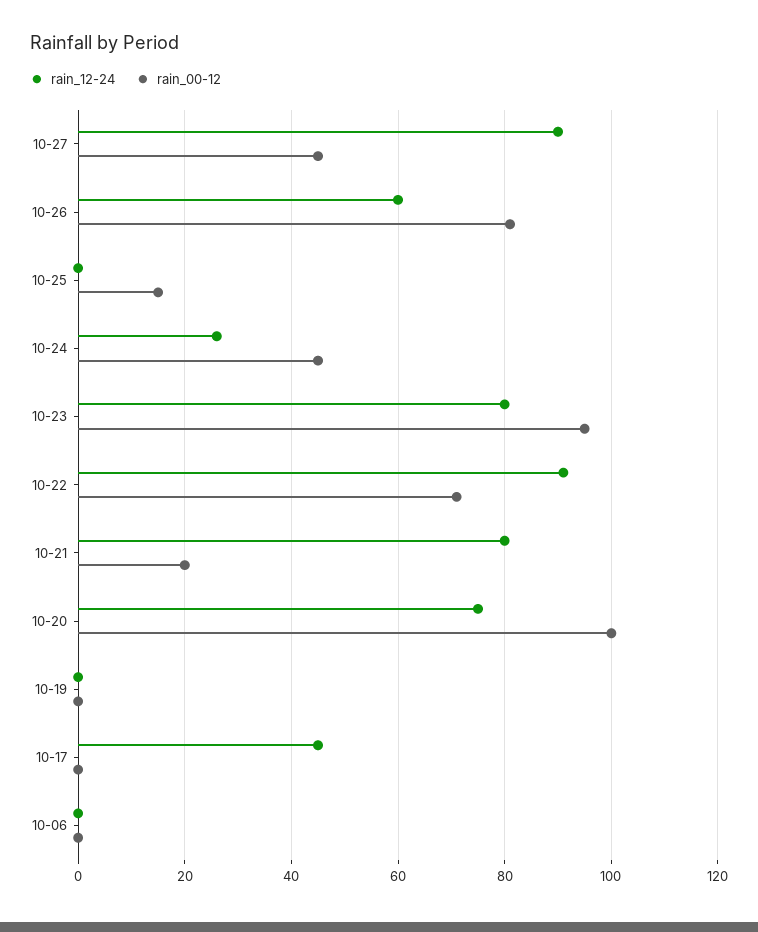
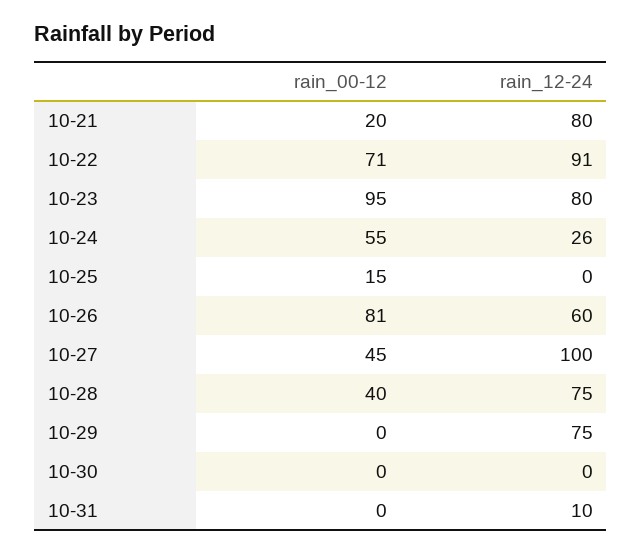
rain_12-24, 10-27: 90 -> 100
rain_00-12, 10-24: 45 -> 55
rain_12-24, 10-20: 75 -> none
rain_00-12, 10-20: 100 -> none
rain_12-24, 10-19: 0 -> none
rain_00-12, 10-19: 0 -> none
rain_12-24, 10-17: 45 -> none
rain_00-12, 10-17: 0 -> none
rain_12-24, 10-06: 0 -> none
rain_00-12, 10-06: 0 -> none
rain_00-12, 10-28: none -> 40
rain_12-24, 10-28: none -> 75
rain_00-12, 10-29: none -> 0
rain_12-24, 10-29: none -> 75
rain_00-12, 10-30: none -> 0
rain_12-24, 10-30: none -> 0
rain_00-12, 10-31: none -> 0
rain_12-24, 10-31: none -> 10

